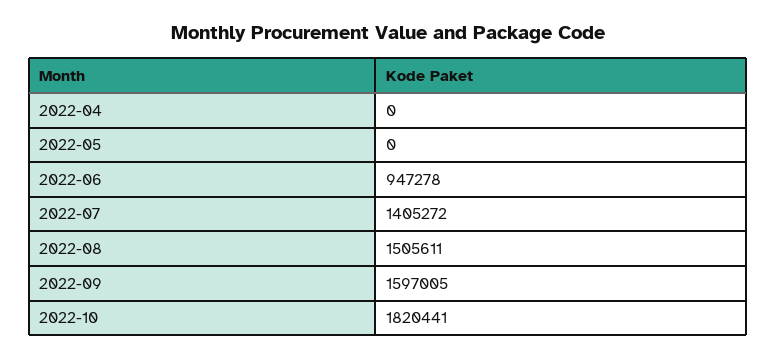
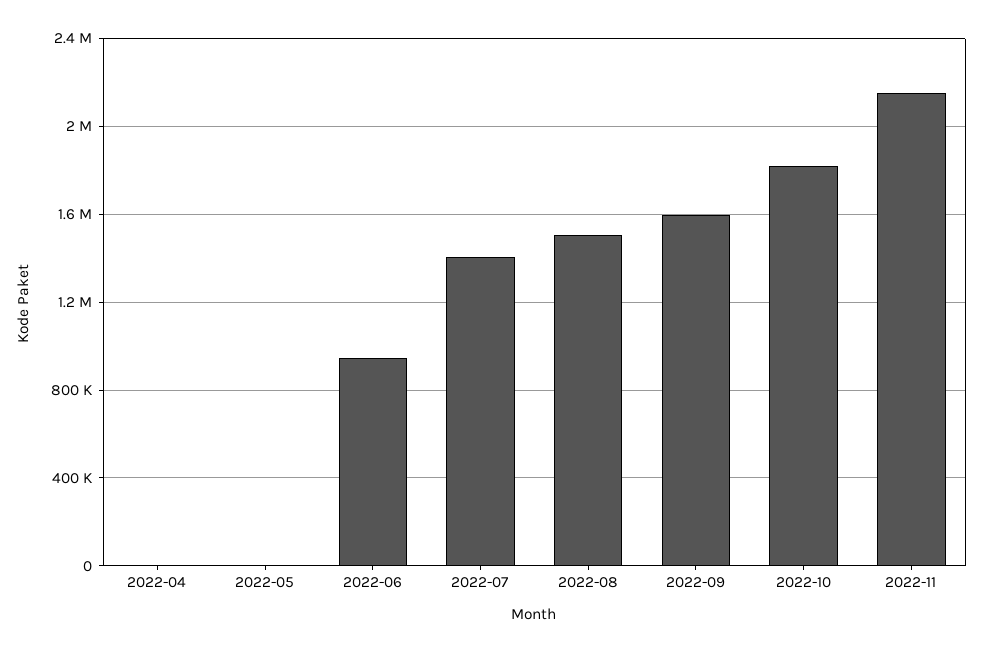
2022-11: none -> 2150000

